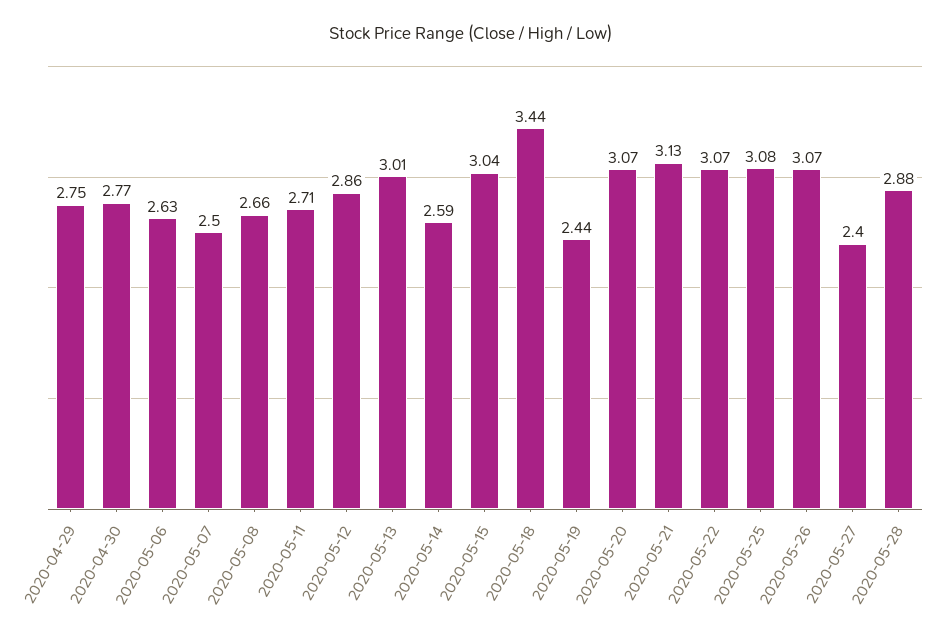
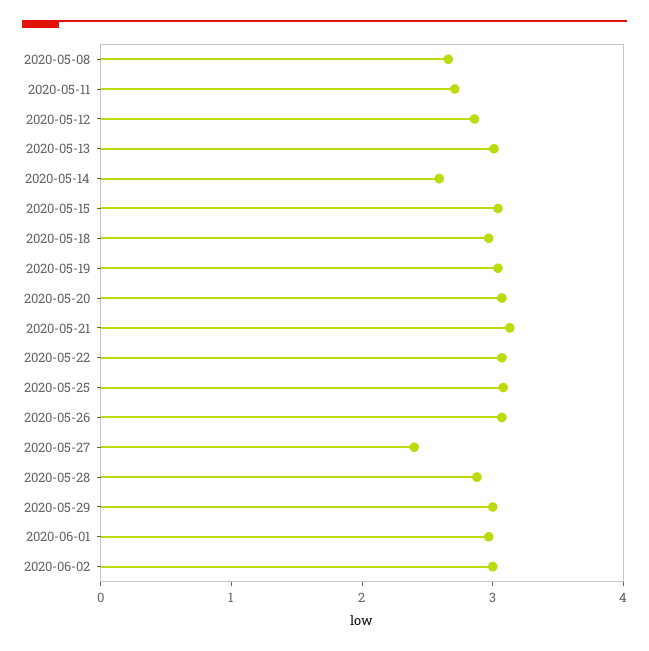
2020-04-29: 2.75 -> none
2020-04-30: 2.77 -> none
2020-05-06: 2.63 -> none
2020-05-07: 2.5 -> none
2020-05-18: 3.44 -> 3
2020-05-19: 2.44 -> 3
2020-05-29: none -> 3
2020-06-01: none -> 3
2020-06-02: none -> 3

